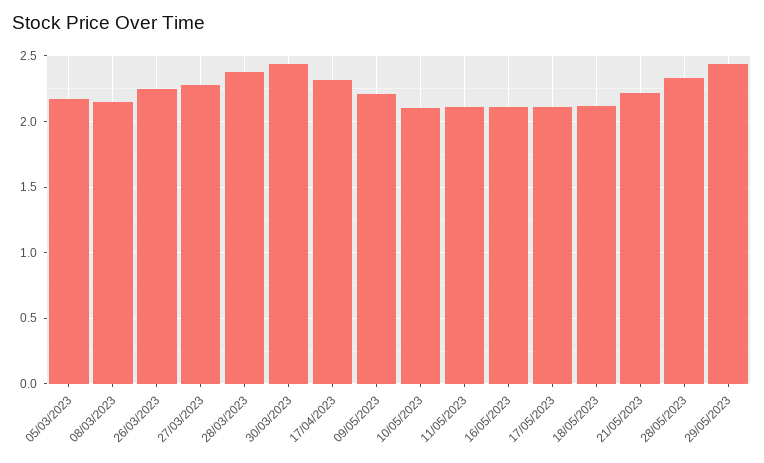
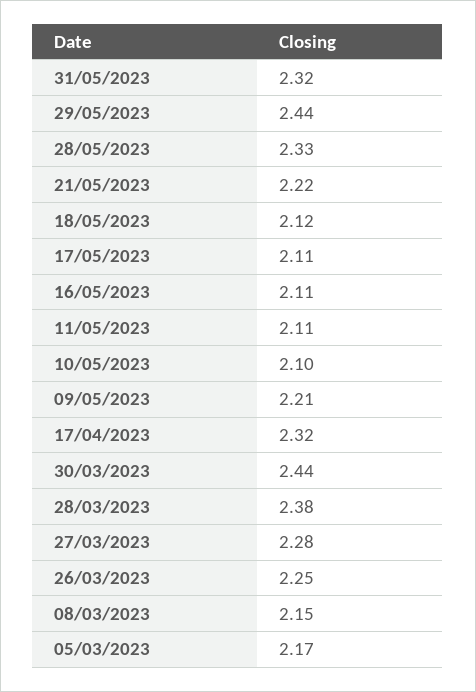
31/05/2023: none -> 2.32

